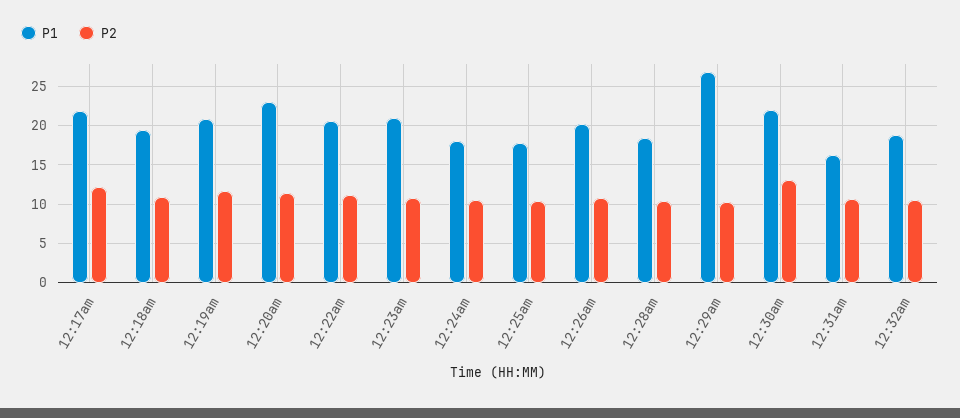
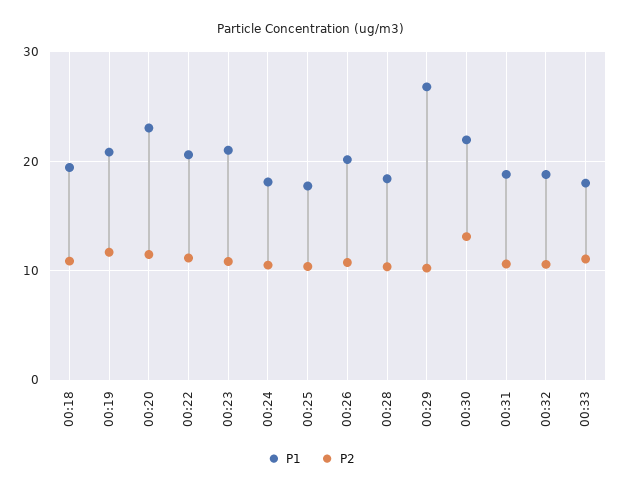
P1, 12:17am: 22 -> none
P2, 12:17am: 12 -> none
P1, 12:31am: 16 -> 19
P1, 00:33: none -> 18
P2, 00:33: none -> 11

